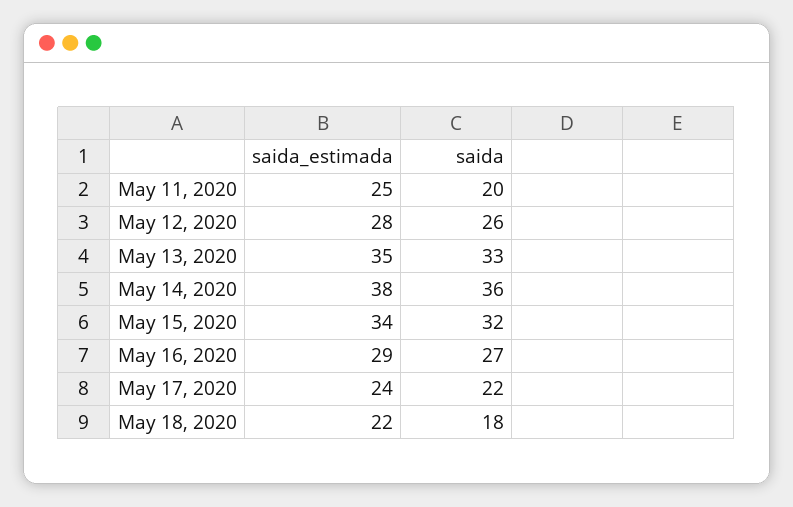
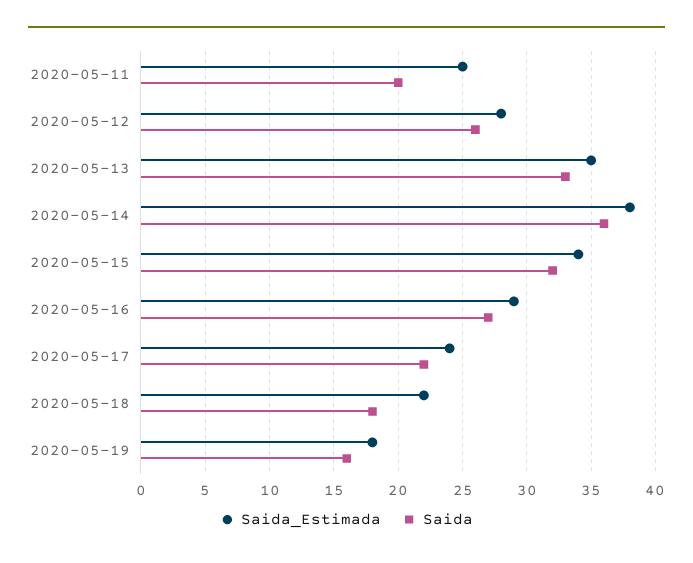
saida_estimada, 2020-05-19: none -> 18
saida, 2020-05-19: none -> 16

